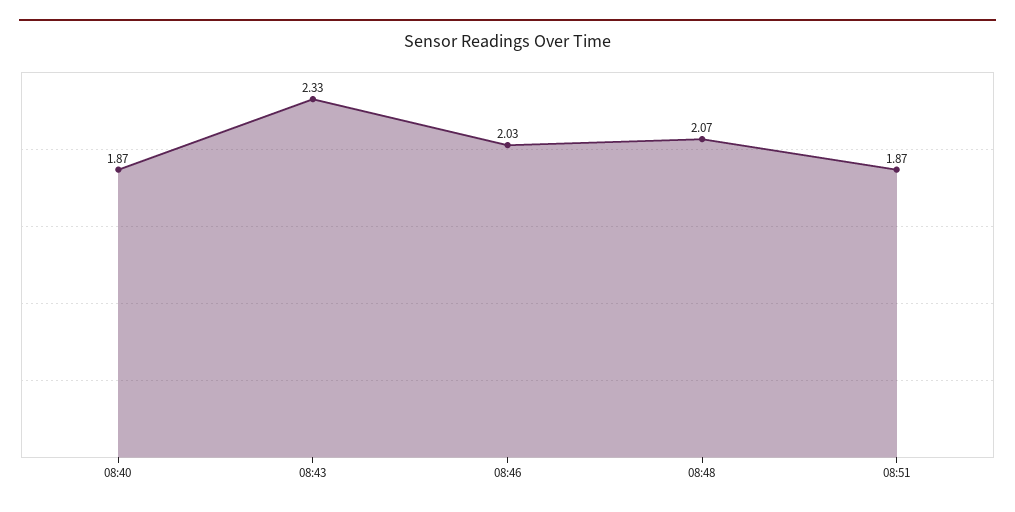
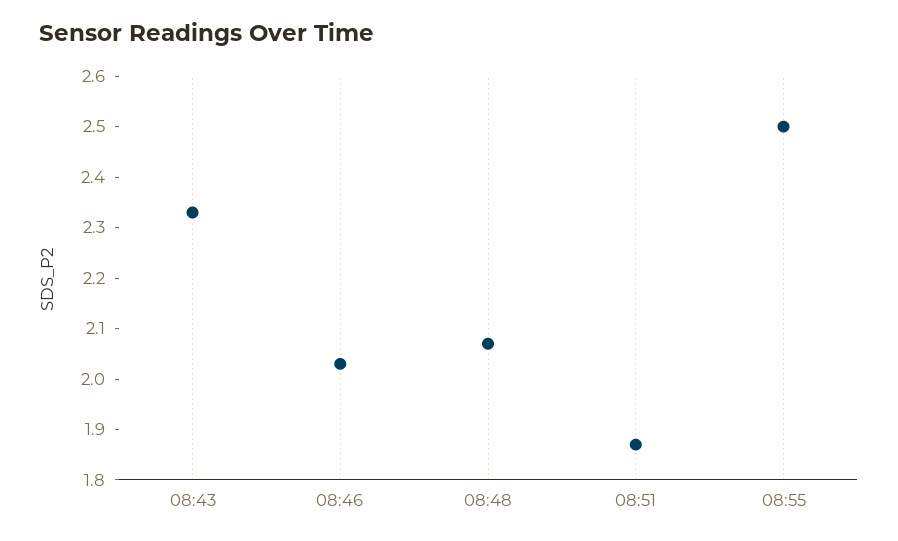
08:40: 1.87 -> none
08:55: none -> 2.5

